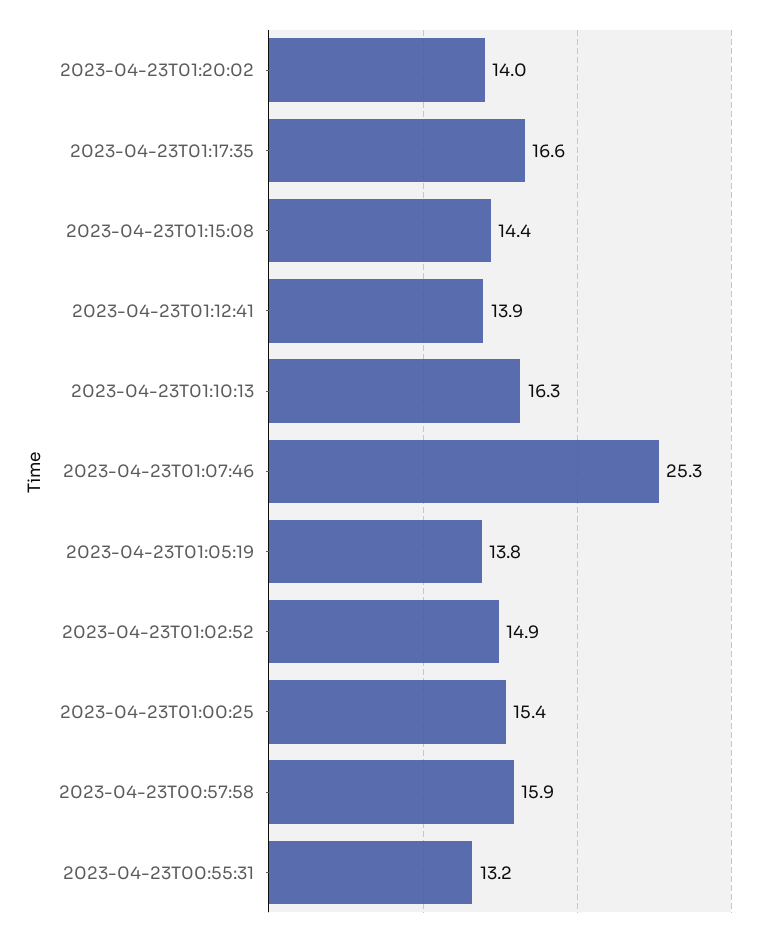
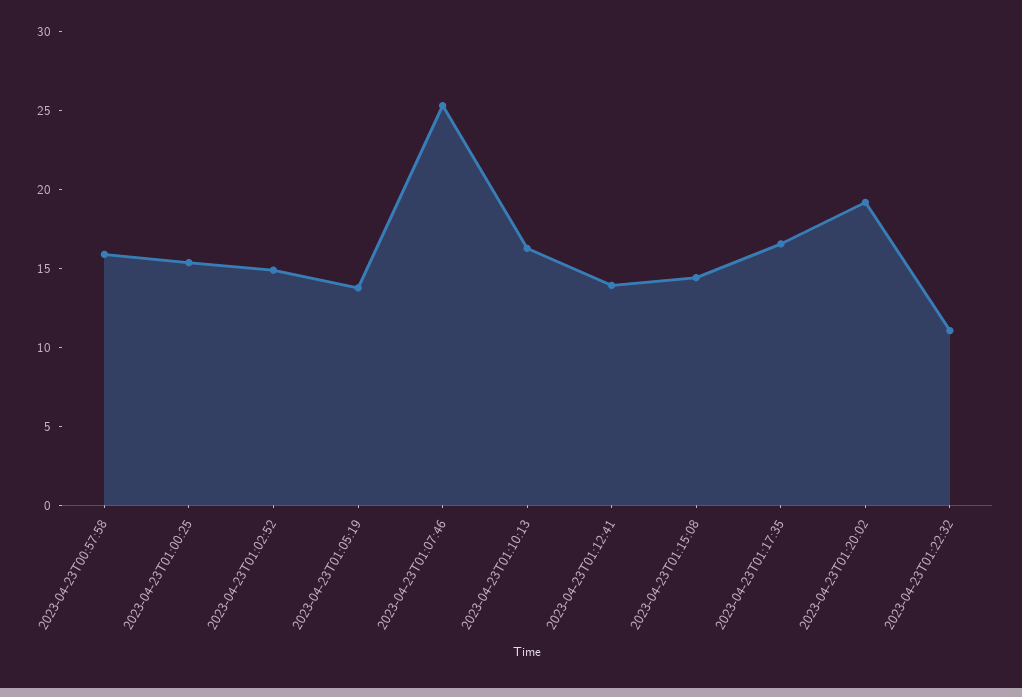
2023-04-23T01:20:02: 14 -> 19
2023-04-23T00:55:31: 13.2 -> none
2023-04-23T01:22:32: none -> 11

